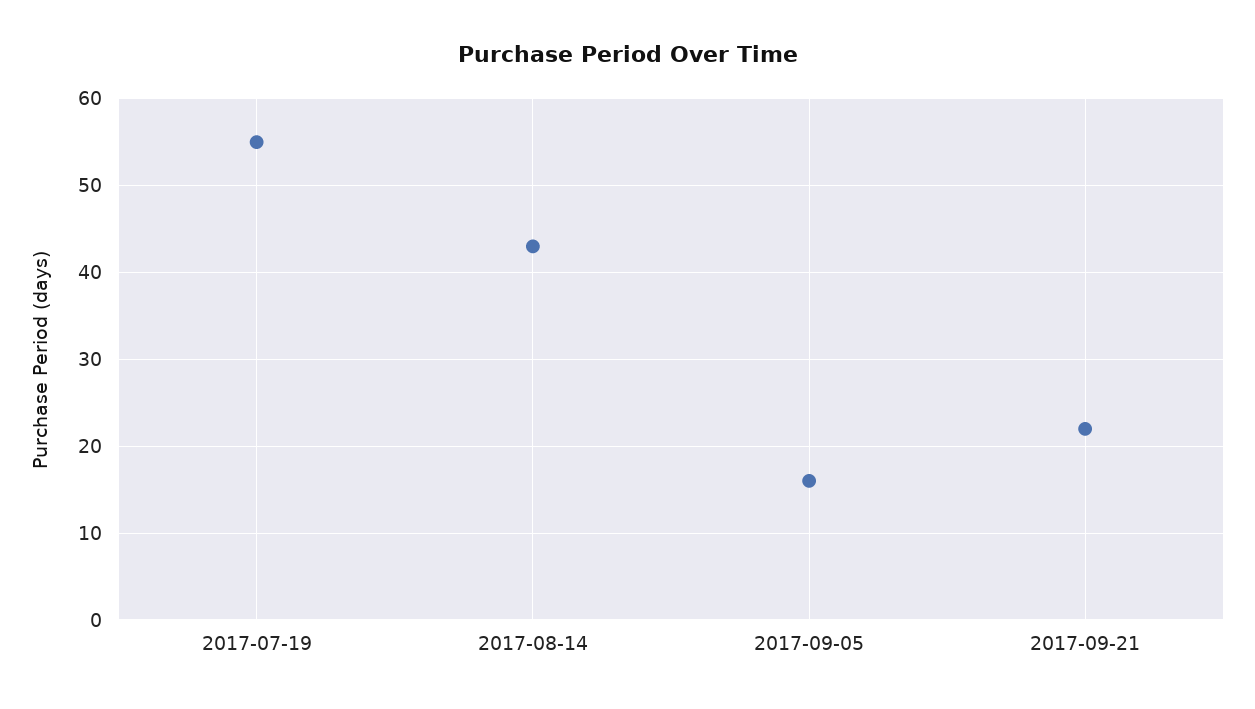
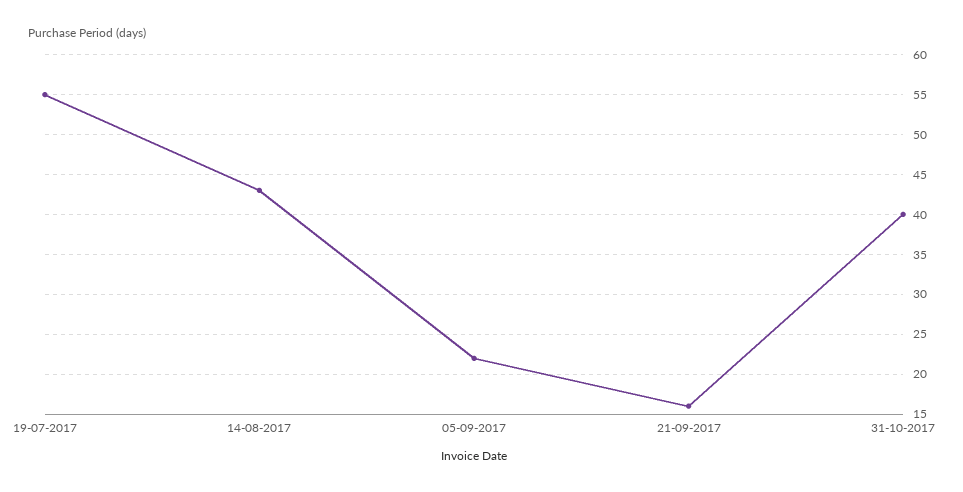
2017-09-05: 16 -> 22
2017-09-21: 22 -> 16
31-10-2017: none -> 40

